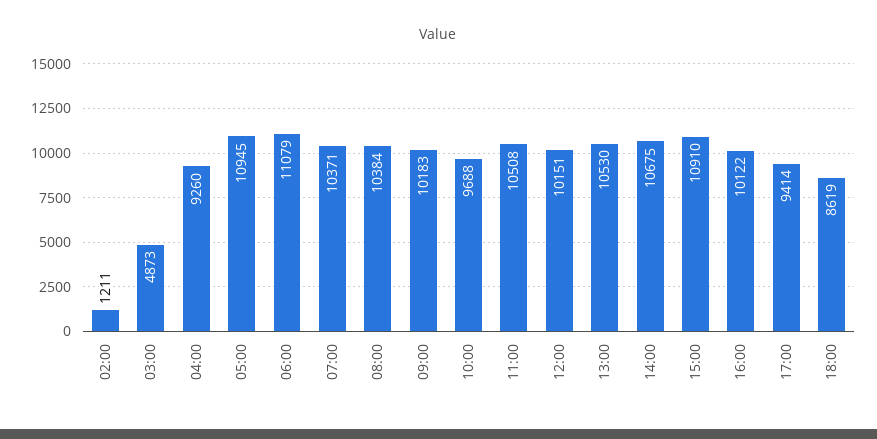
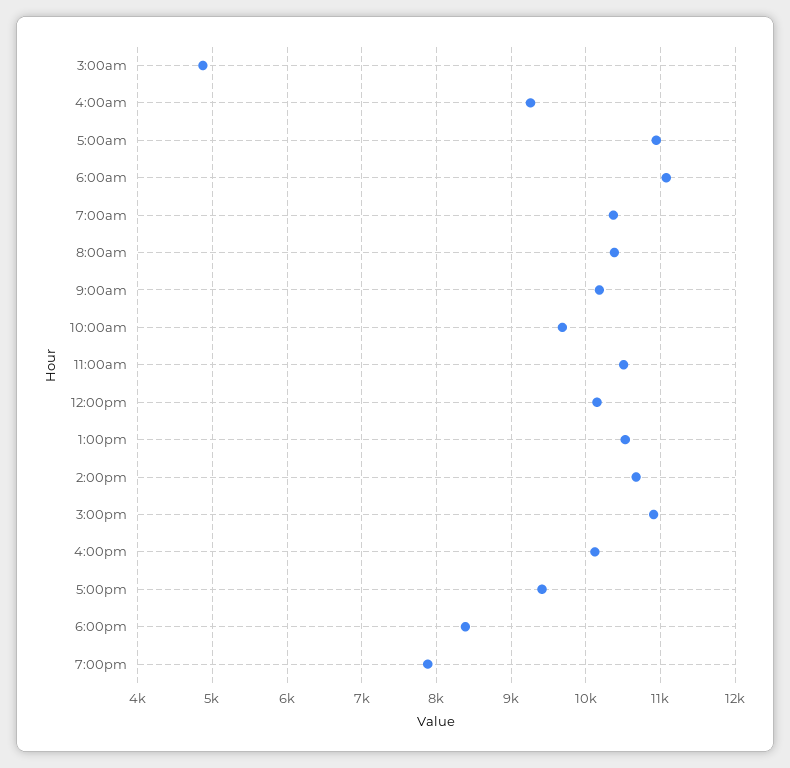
02:00: 1211 -> none
18:00: 8619 -> 8400
7:00pm: none -> 7900

